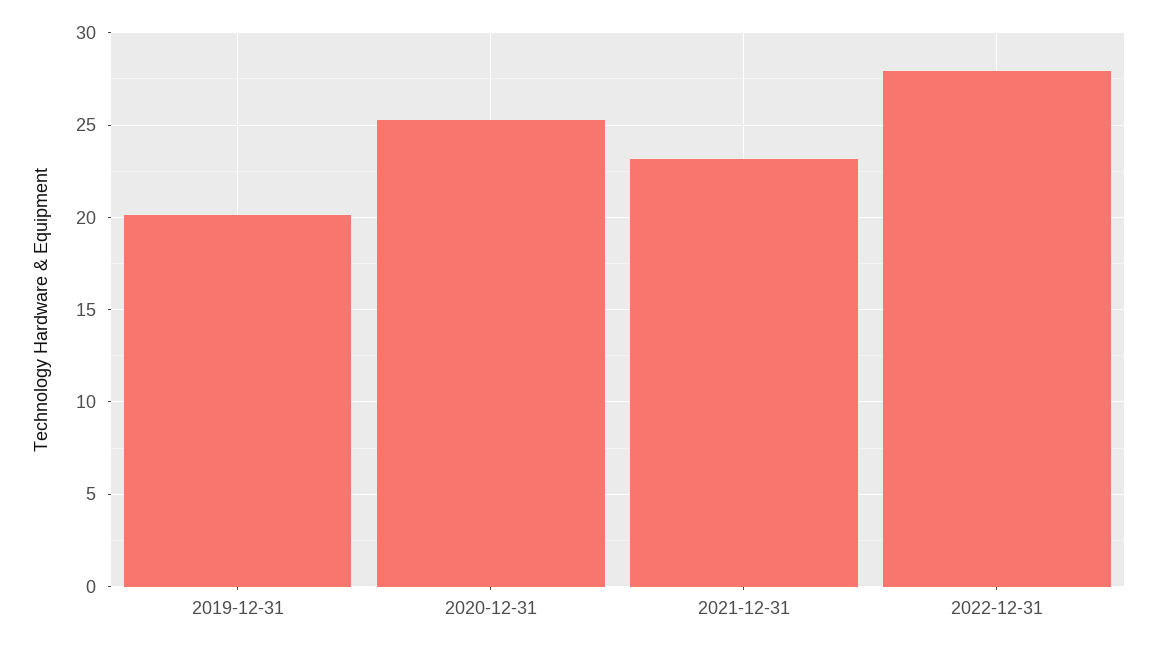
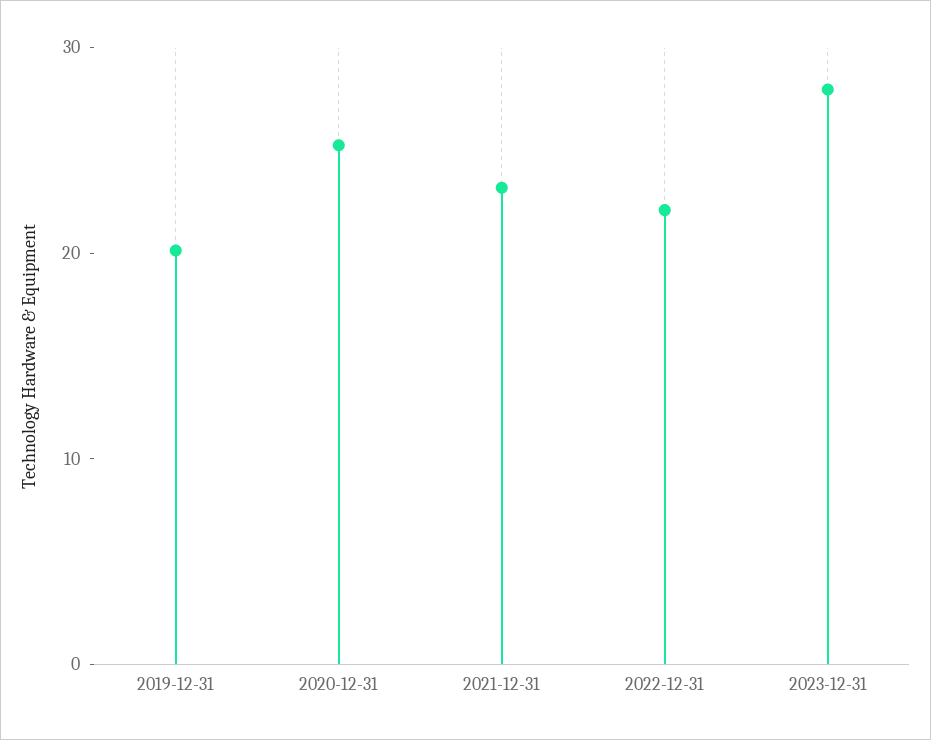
2022-12-31: 28 -> 22
2023-12-31: none -> 28

